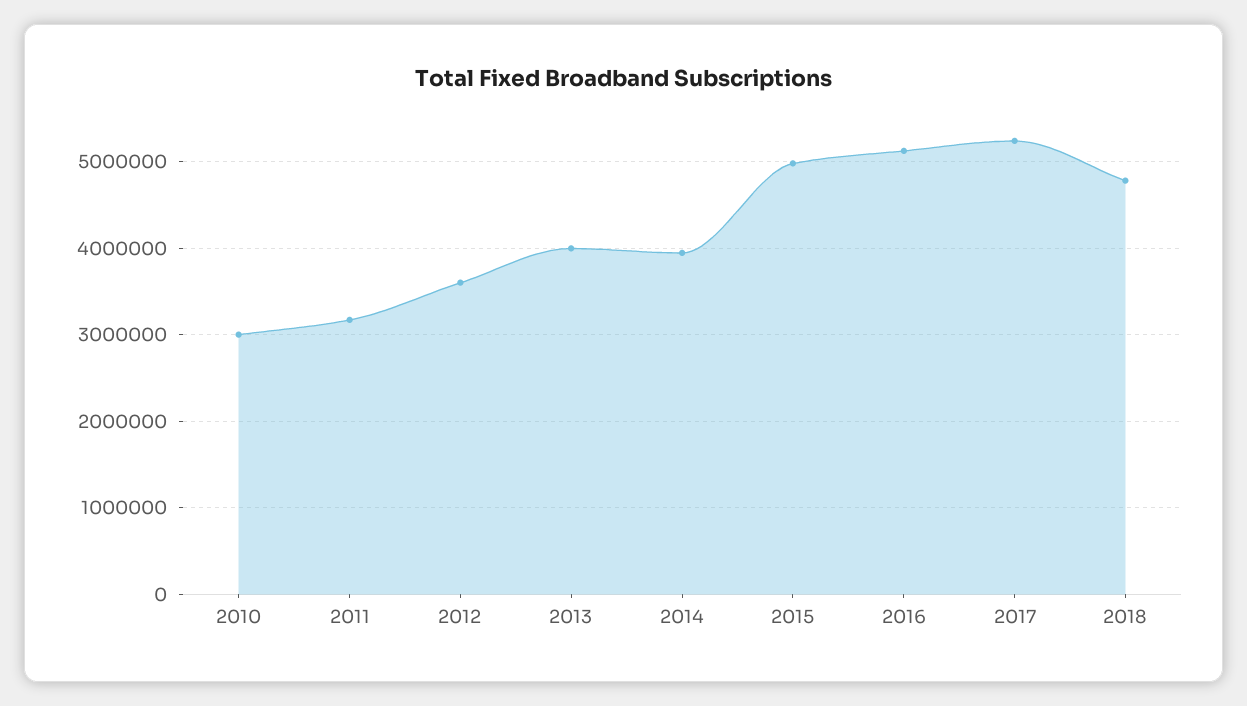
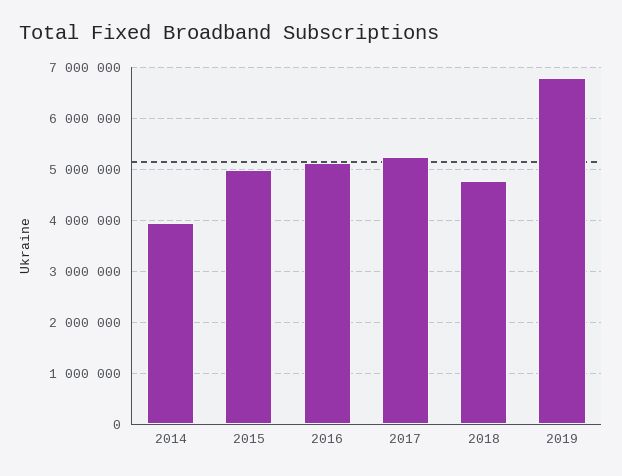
2010: 3000000 -> none
2011: 3200000 -> none
2012: 3600000 -> none
2013: 4000000 -> none
2019: none -> 6800000

